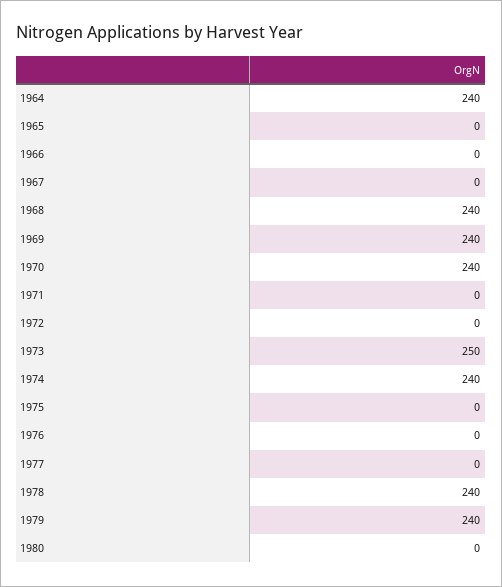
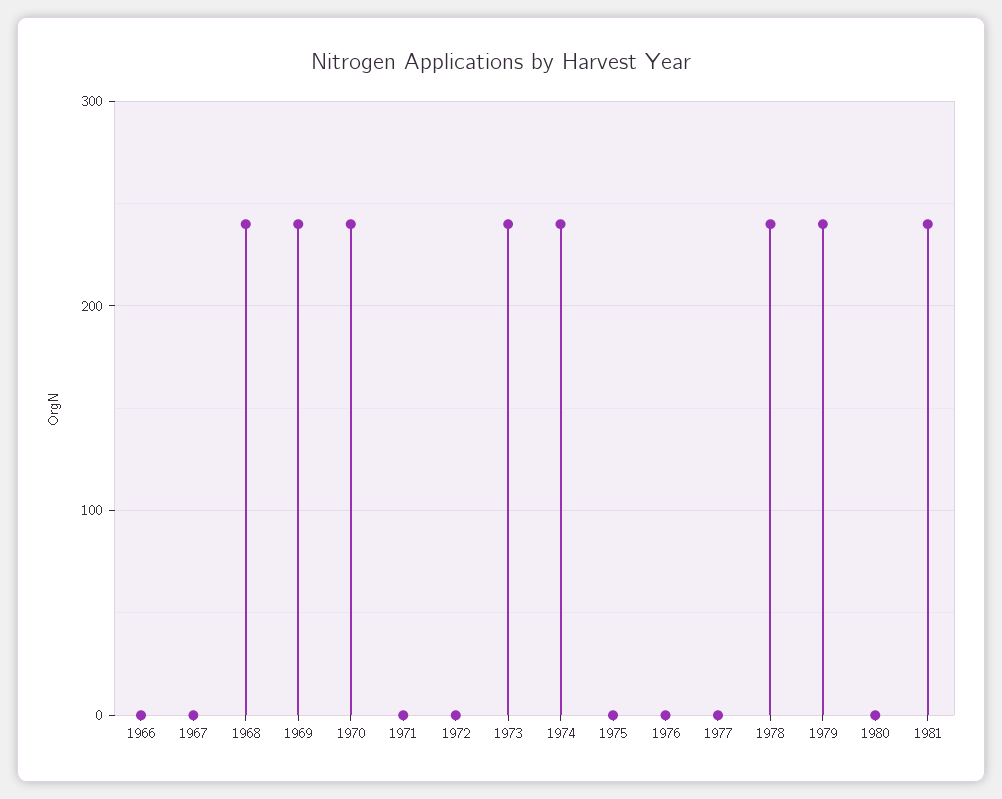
1964: 240 -> none
1965: 0 -> none
1973: 250 -> 240
1981: none -> 240

